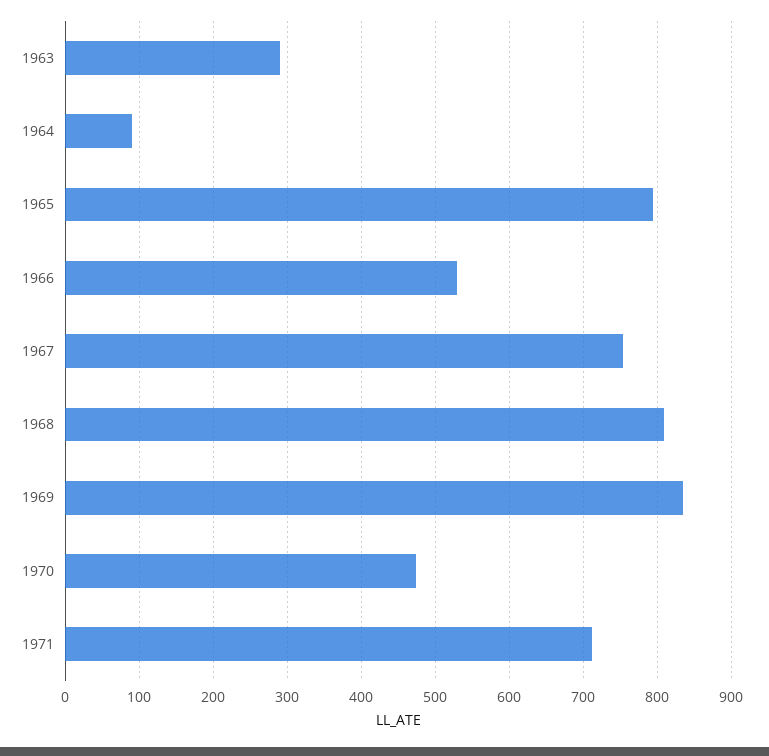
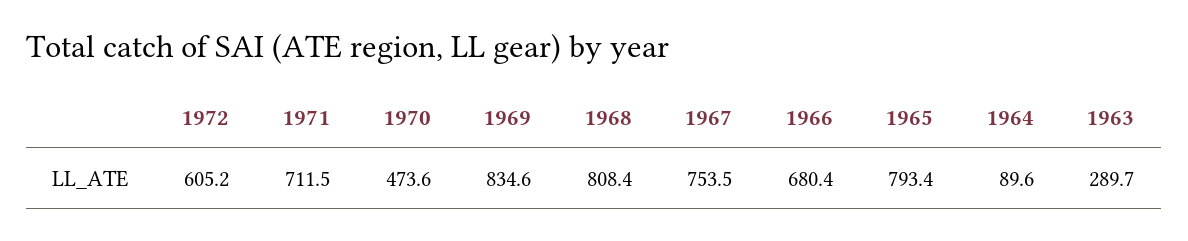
1966: 530 -> 680.4
1972: none -> 605.2

